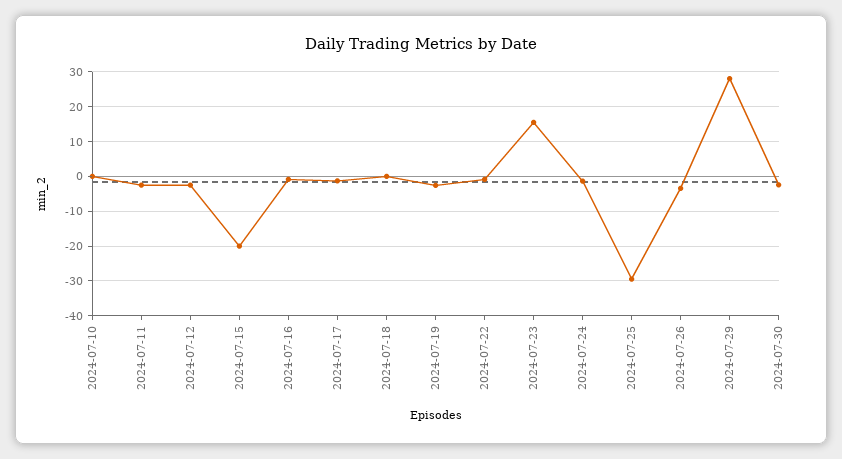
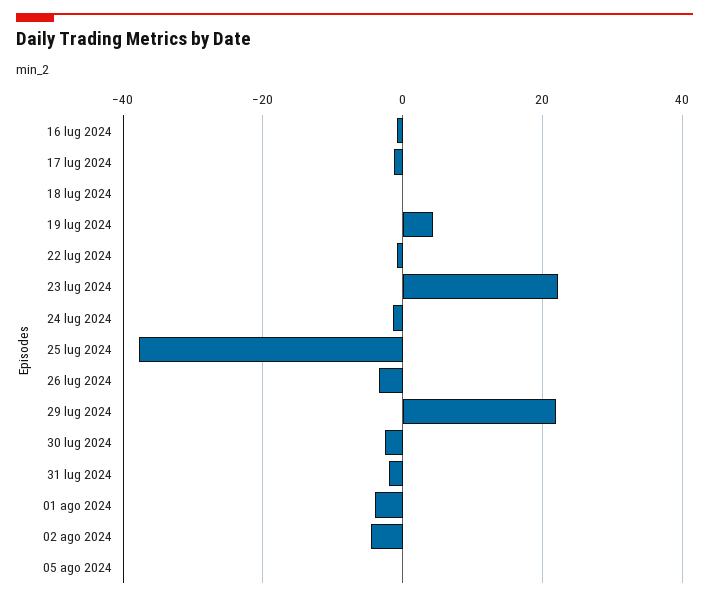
2024-07-10: 0 -> none
2024-07-11: -2 -> none
2024-07-12: -2 -> none
2024-07-15: -20 -> none
2024-07-19: -2 -> 4
2024-07-23: 16 -> 22
2024-07-25: -30 -> -38
2024-07-29: 28 -> 22
31 lug 2024: none -> -2
01 ago 2024: none -> -4
02 ago 2024: none -> -4
05 ago 2024: none -> 0

